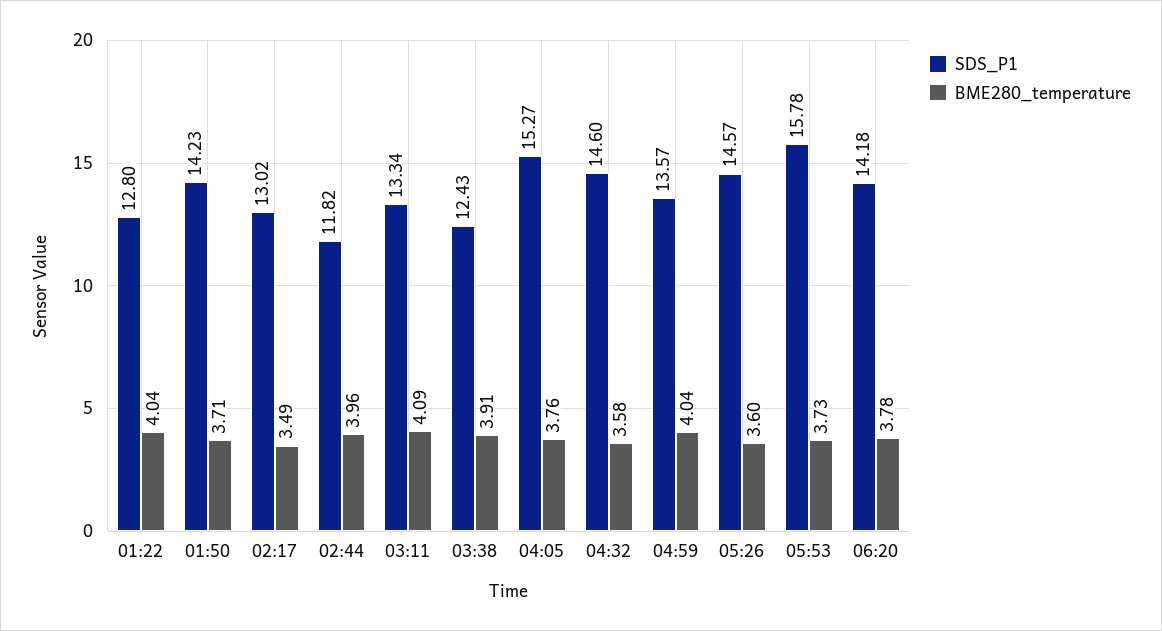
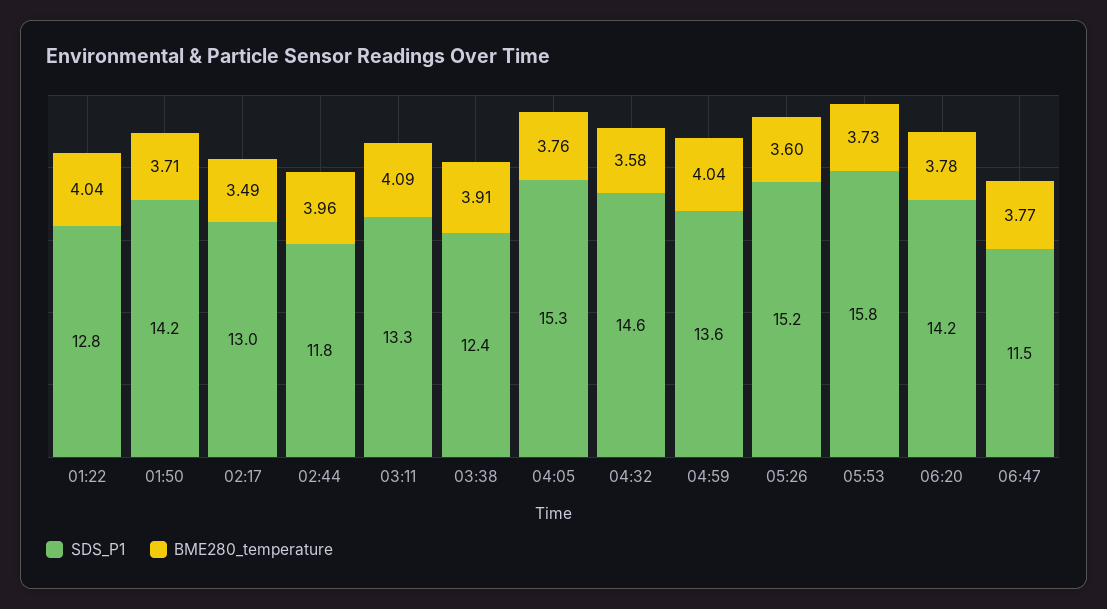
SDS_P1, 05:26: 14.57 -> 15.2
SDS_P1, 06:47: none -> 11.5
BME280_temperature, 06:47: none -> 3.77

